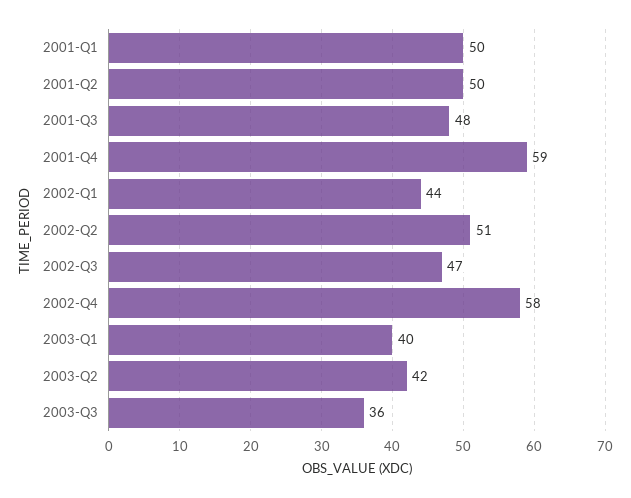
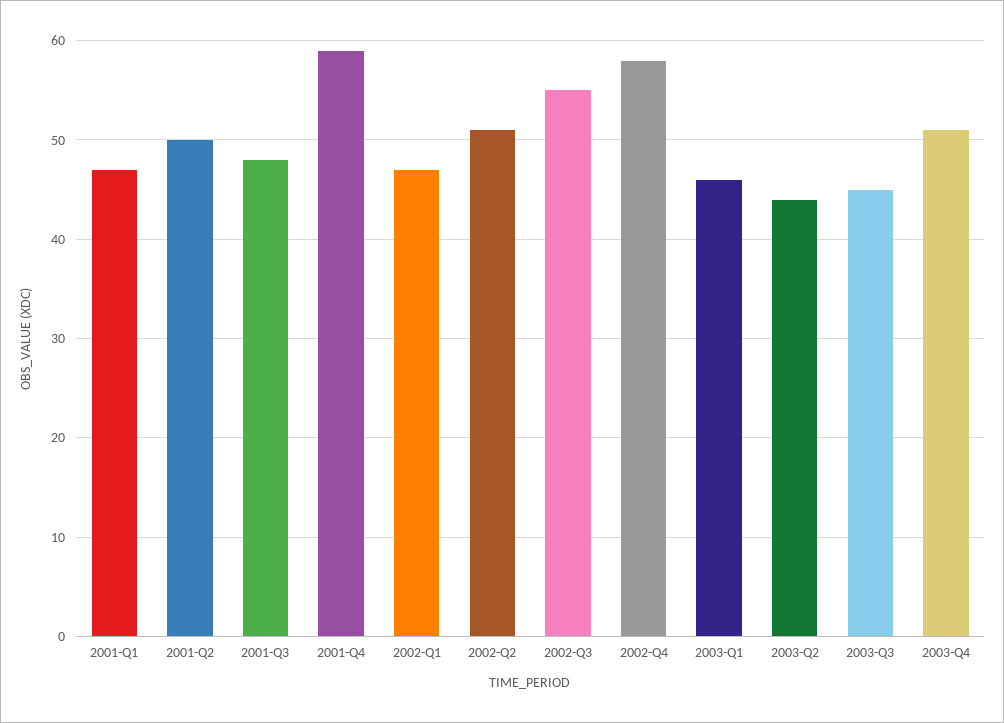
2001-Q1: 50 -> 47
2002-Q1: 44 -> 47
2002-Q3: 47 -> 55
2003-Q1: 40 -> 46
2003-Q2: 42 -> 44
2003-Q3: 36 -> 45
2003-Q4: none -> 51

